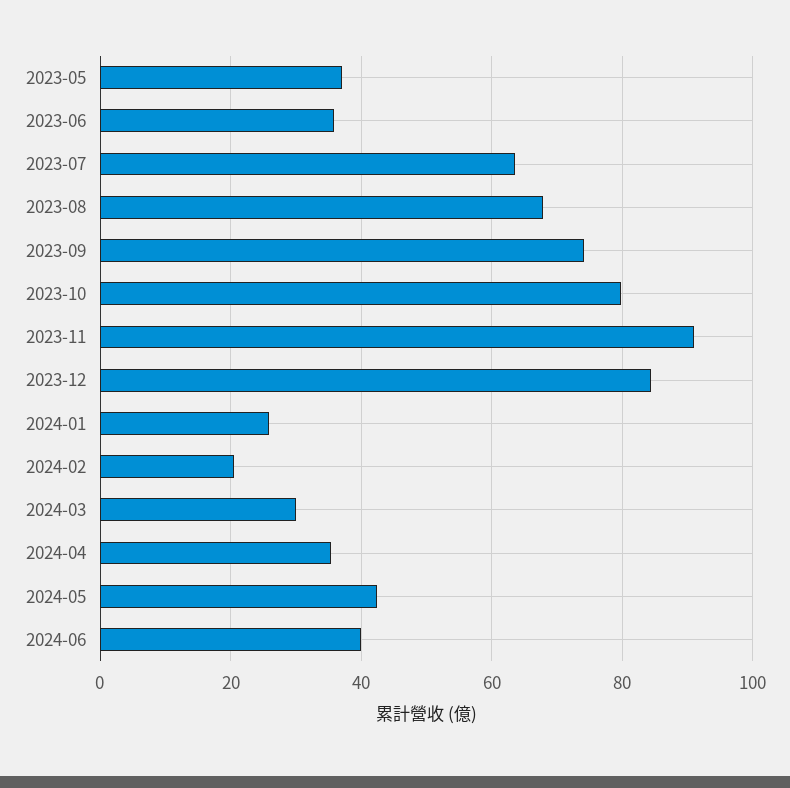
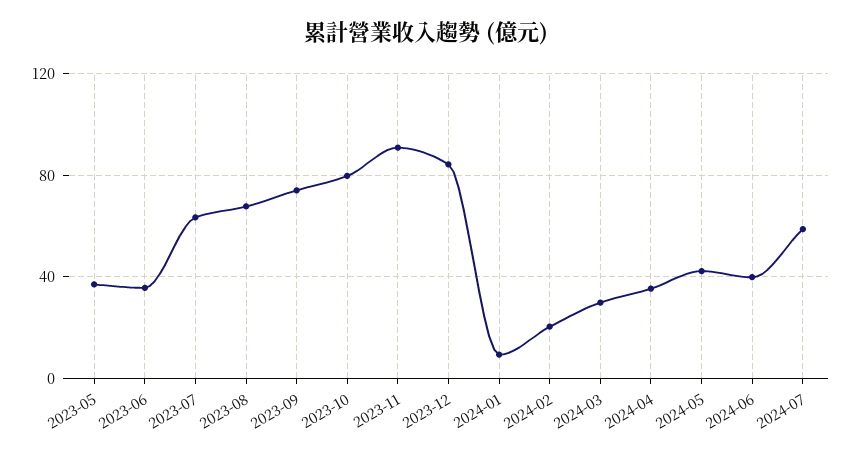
2024-01: 26 -> 10
2024-07: none -> 60

